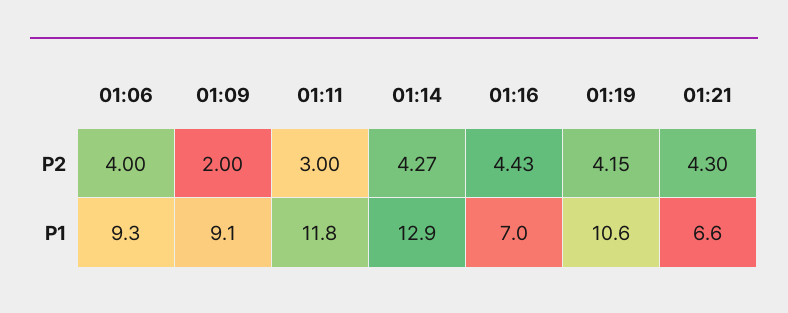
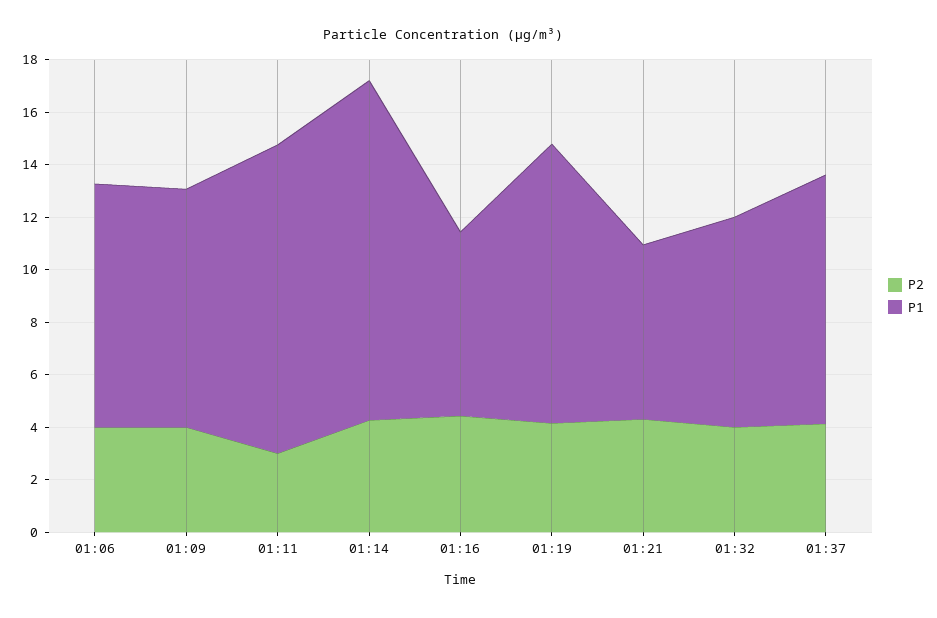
P2, 01:09: 2 -> 4
P2, 01:32: none -> 4
P1, 01:32: none -> 8
P2, 01:37: none -> 4
P1, 01:37: none -> 9.5

